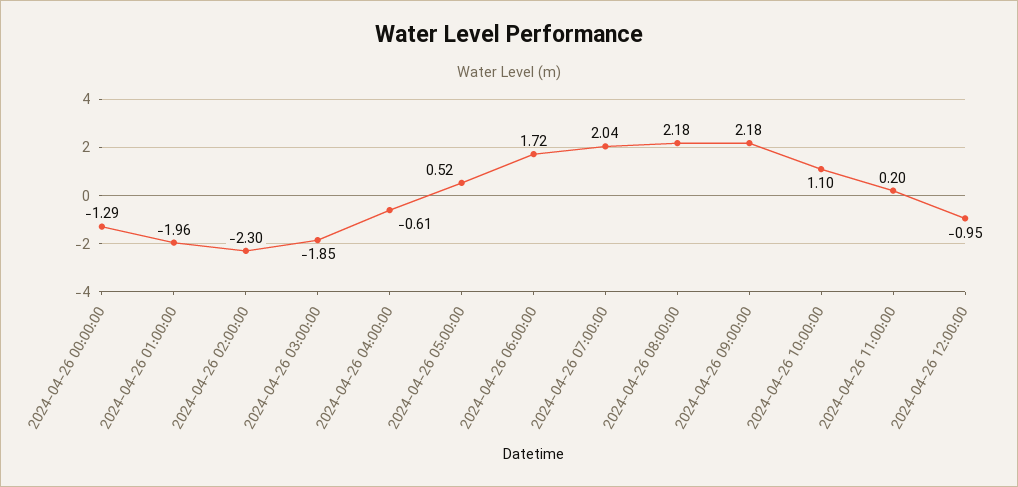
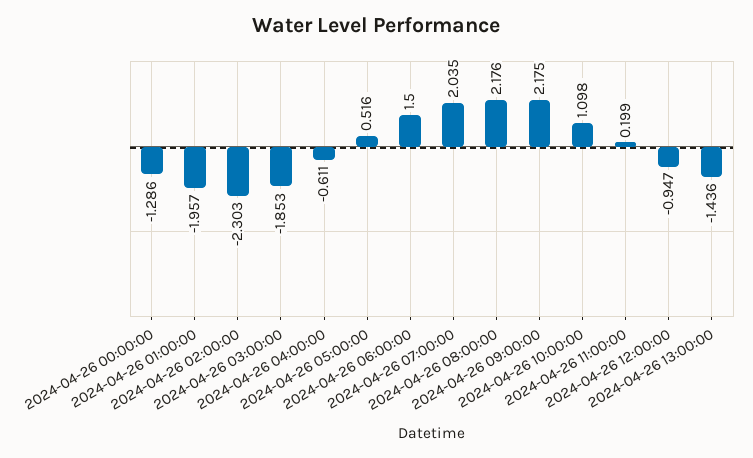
2024-04-26 06:00:00: 1.72 -> 1.5
2024-04-26 13:00:00: none -> -1.436

